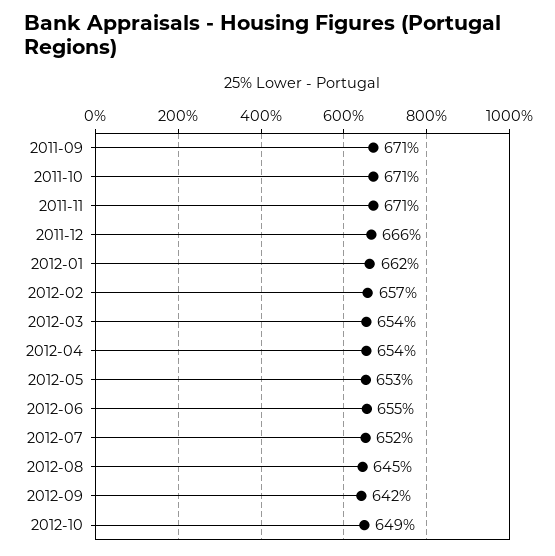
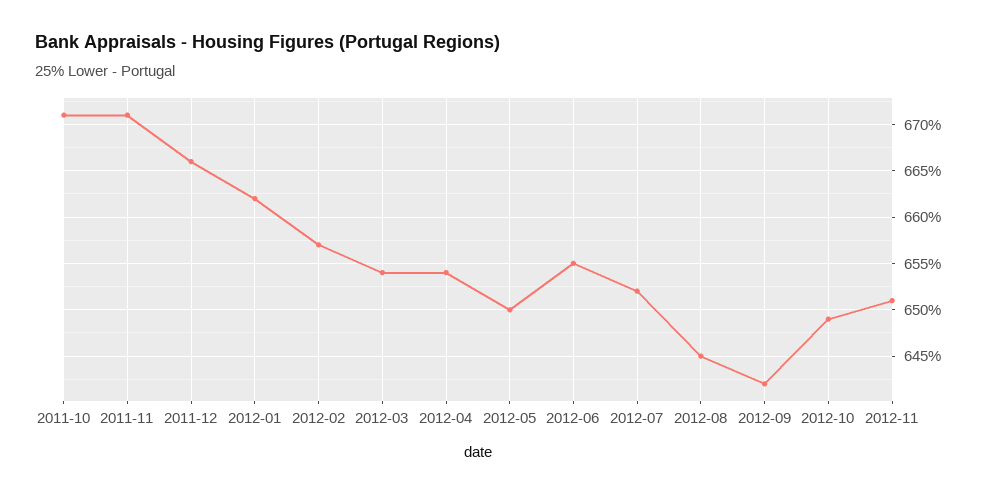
2011-09: 671 -> none
2012-05: 653 -> 650
2012-11: none -> 651

